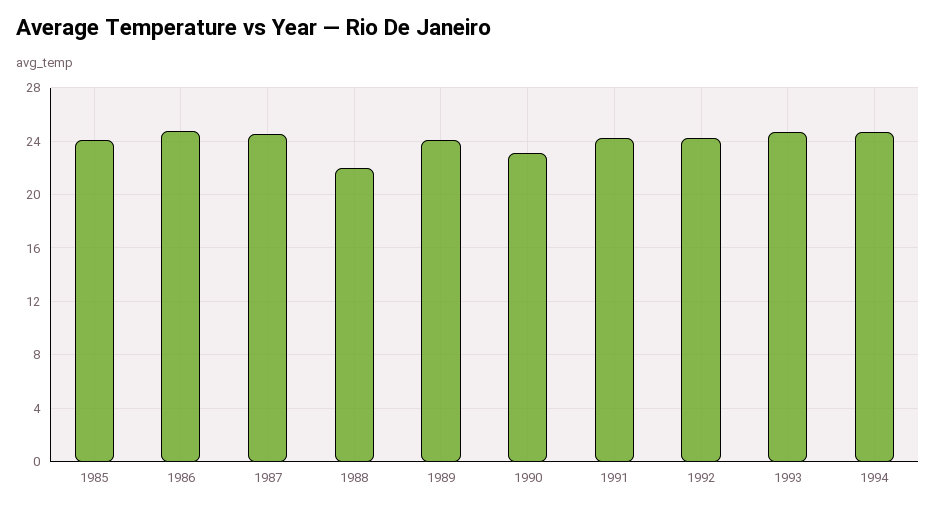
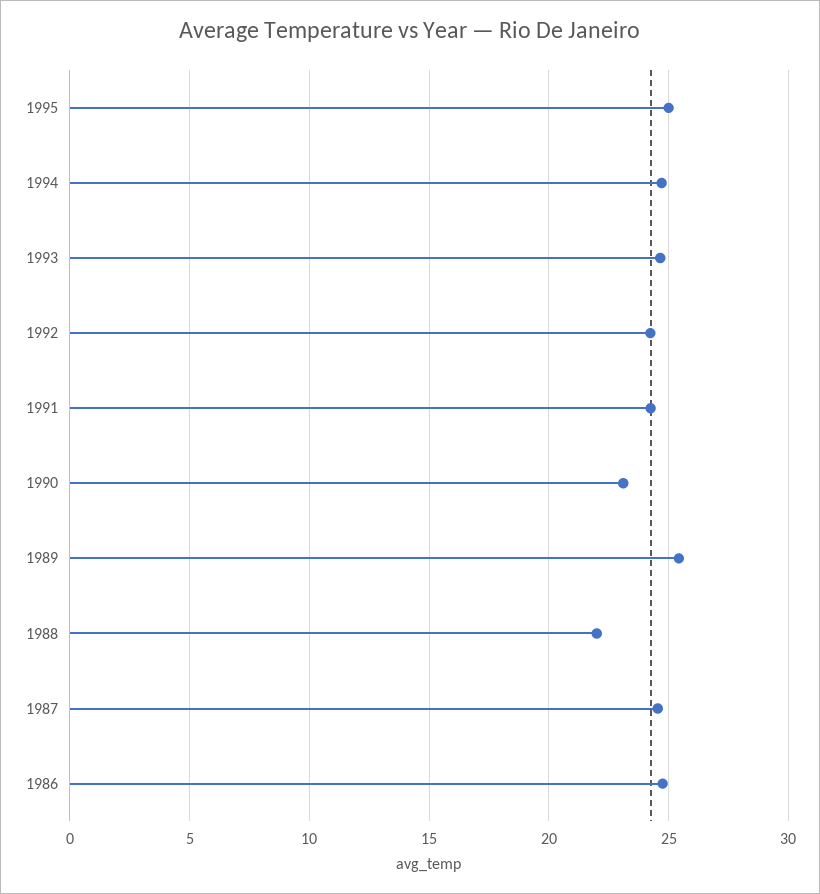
1985: 24 -> none
1989: 24 -> 25.5
1995: none -> 25

